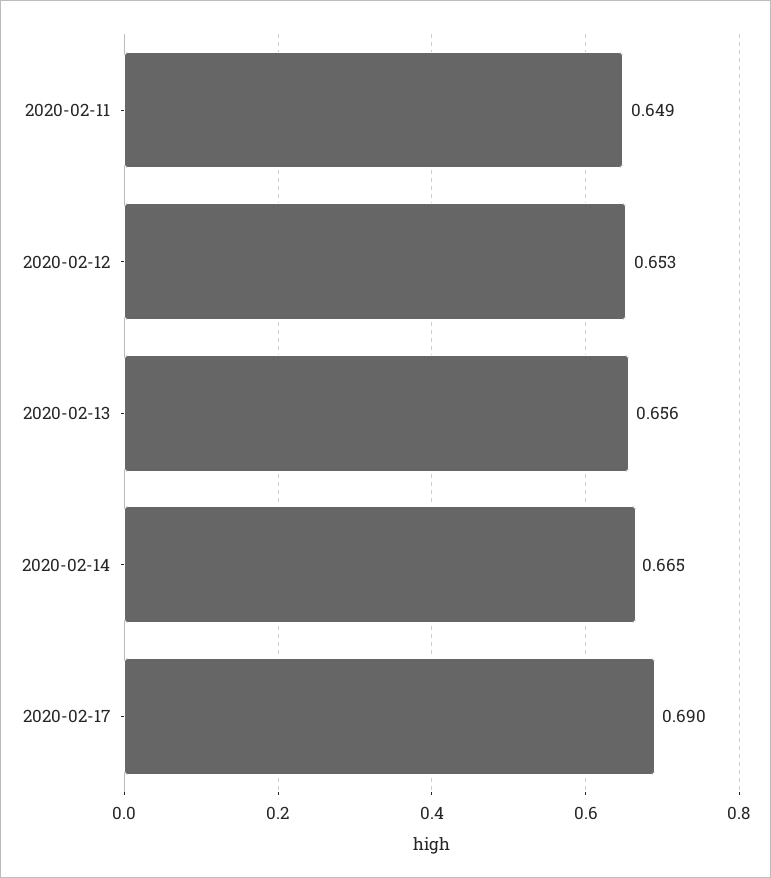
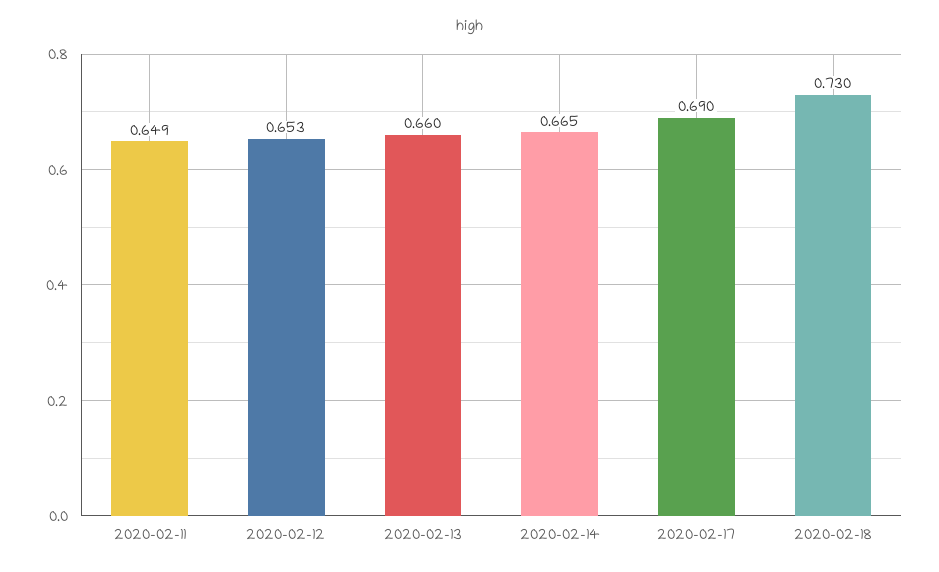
2020-02-13: 0.656 -> 0.66
2020-02-18: none -> 0.73

